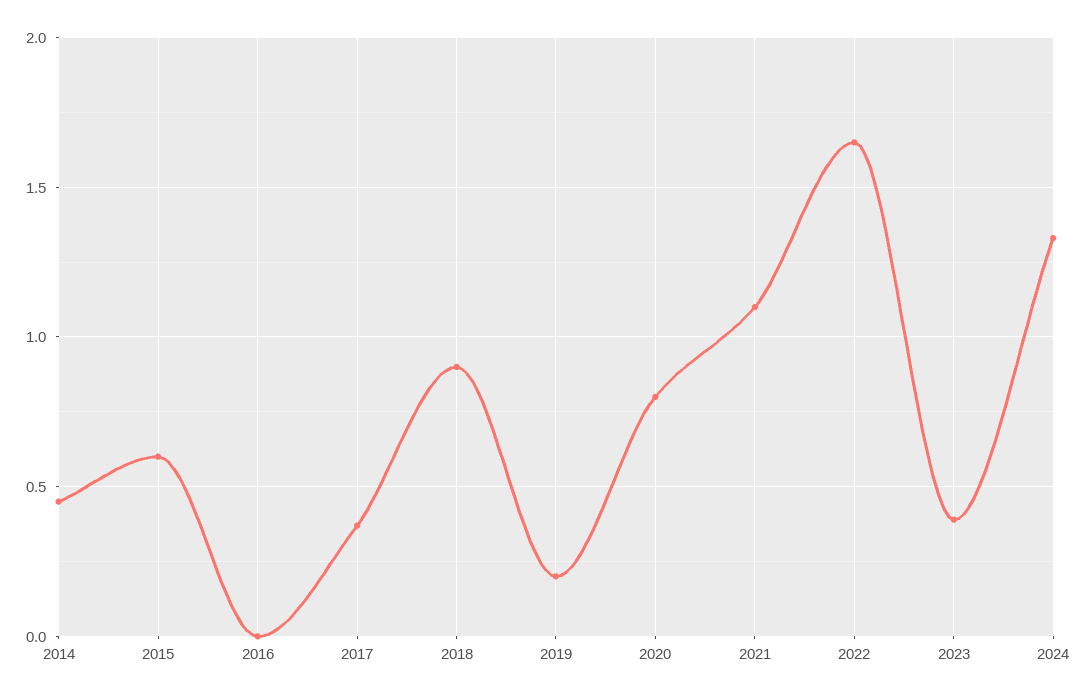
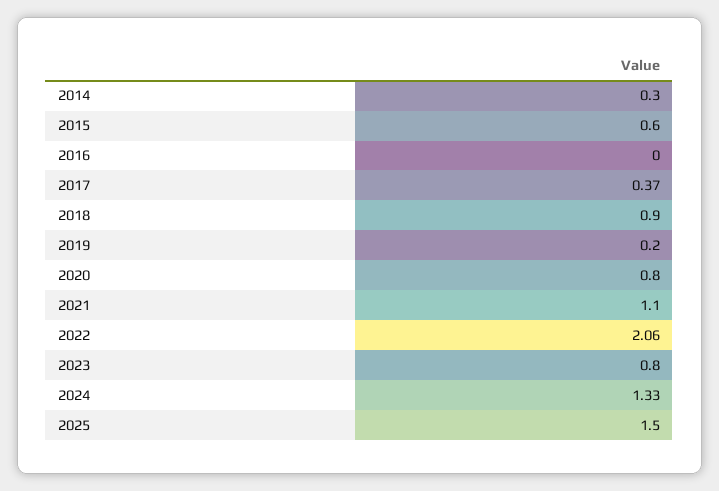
2014: 0.45 -> 0.3
2022: 1.65 -> 2.06
2023: 0.4 -> 0.8
2025: none -> 1.5

